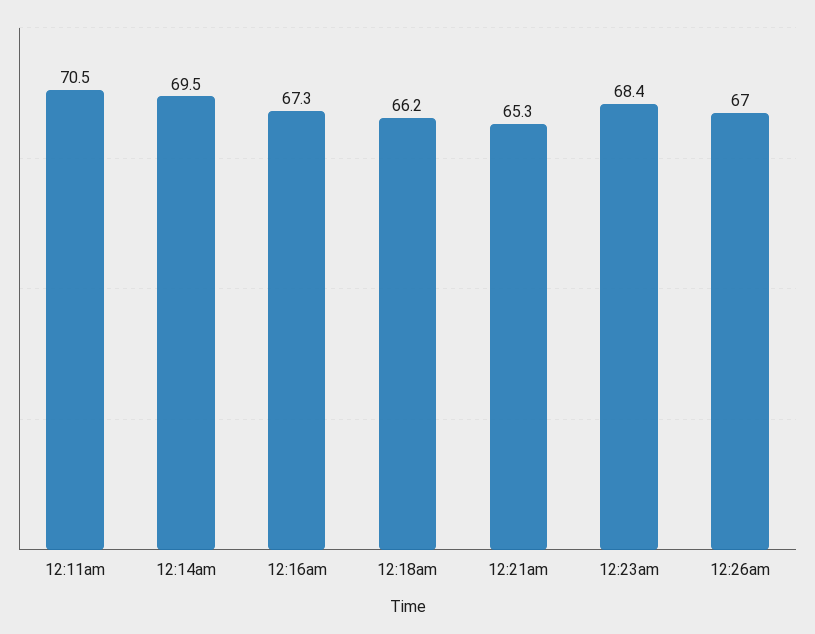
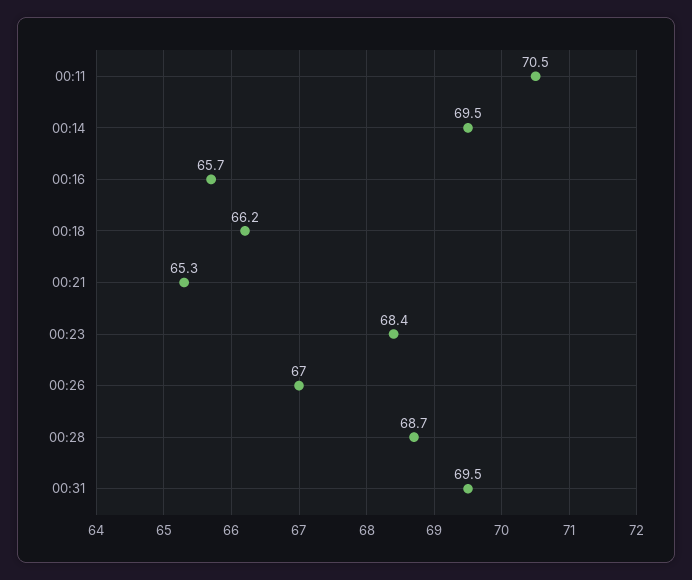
12:16am: 67.3 -> 65.7
00:28: none -> 68.7
00:31: none -> 69.5

